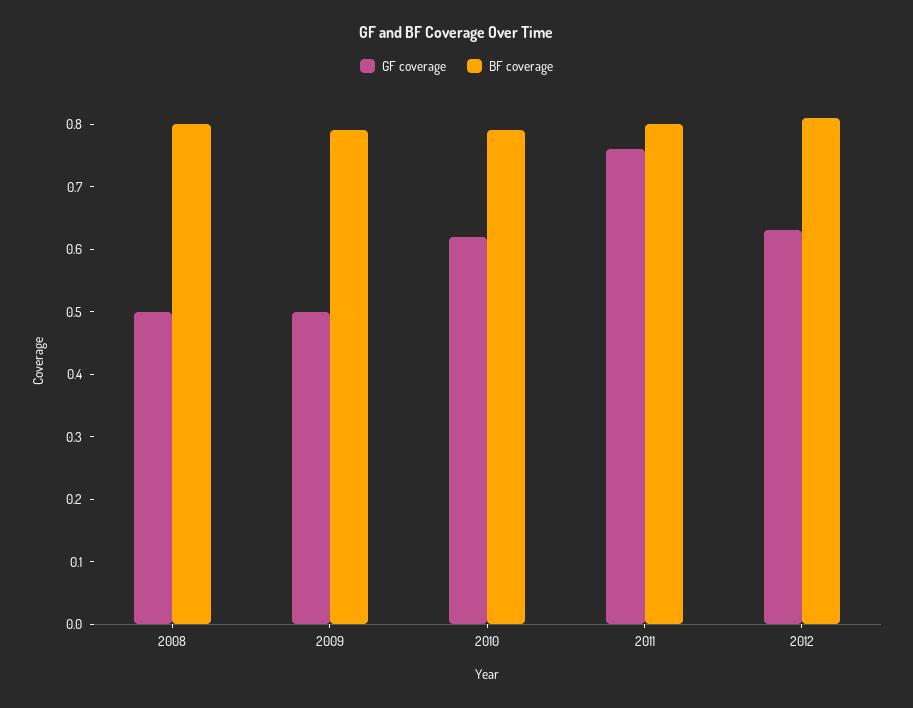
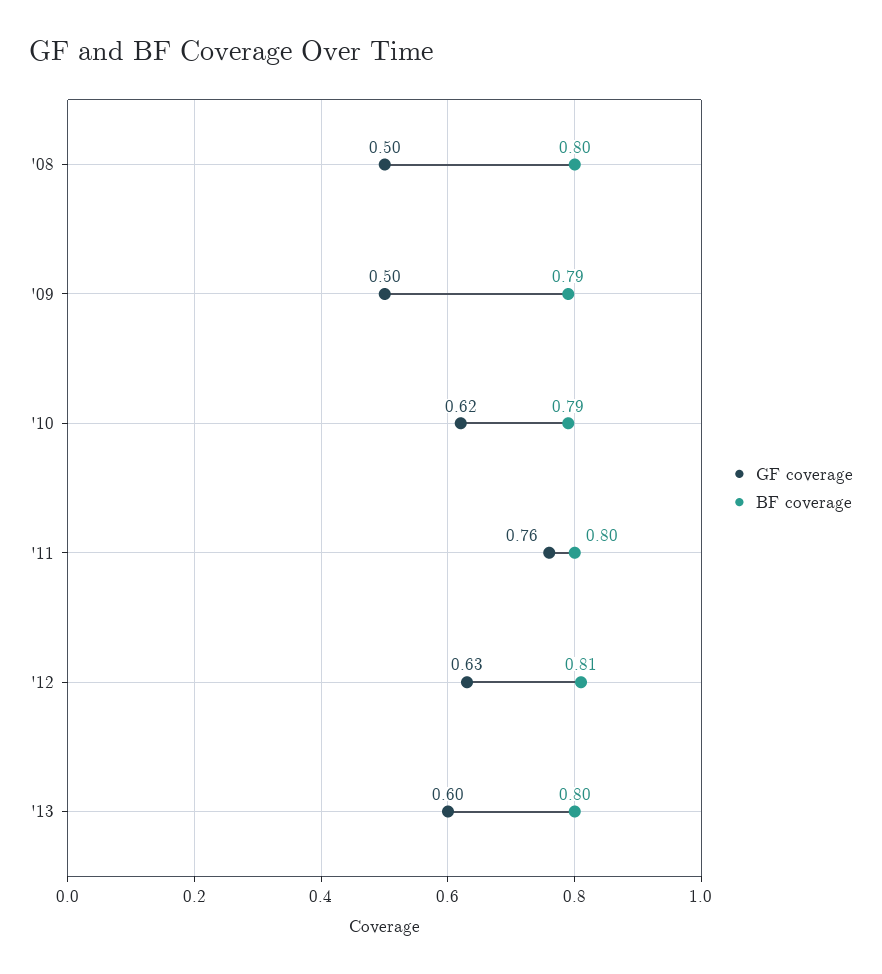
GF coverage, '13: none -> 0.6
BF coverage, '13: none -> 0.8

